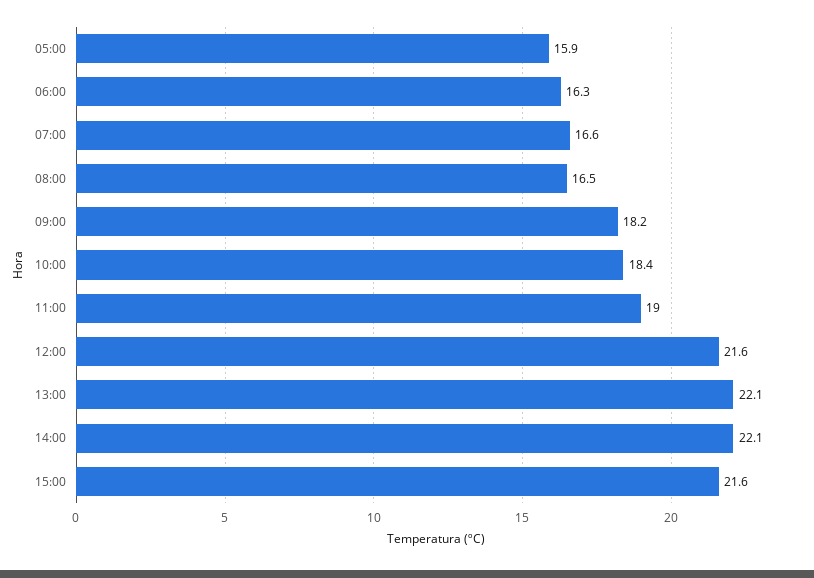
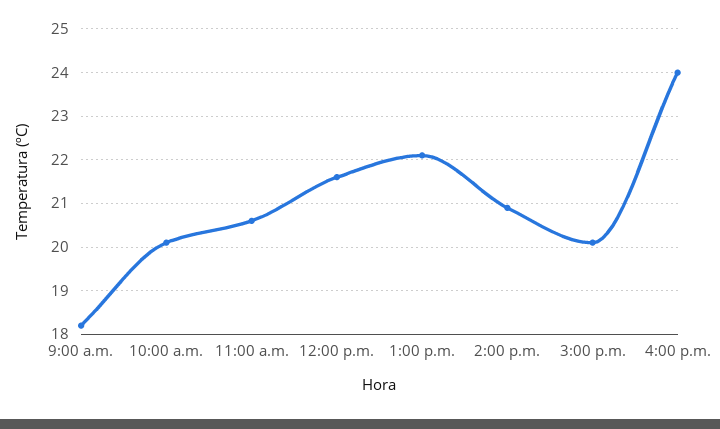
05:00: 15.9 -> none
06:00: 16.3 -> none
07:00: 16.6 -> none
08:00: 16.5 -> none
10:00: 18.4 -> 20
11:00: 19 -> 20.5
14:00: 22.1 -> 21
15:00: 21.6 -> 20
4:00 p.m.: none -> 24

